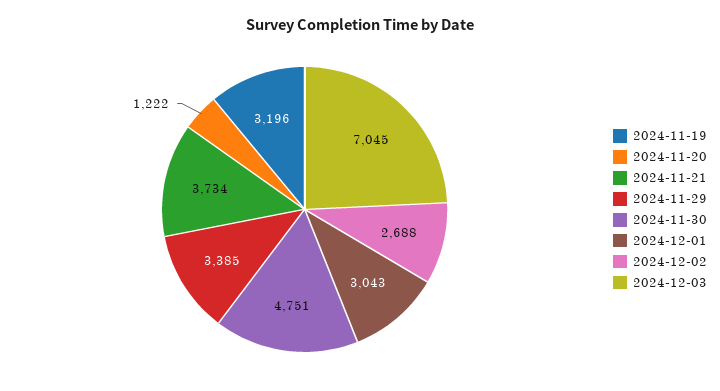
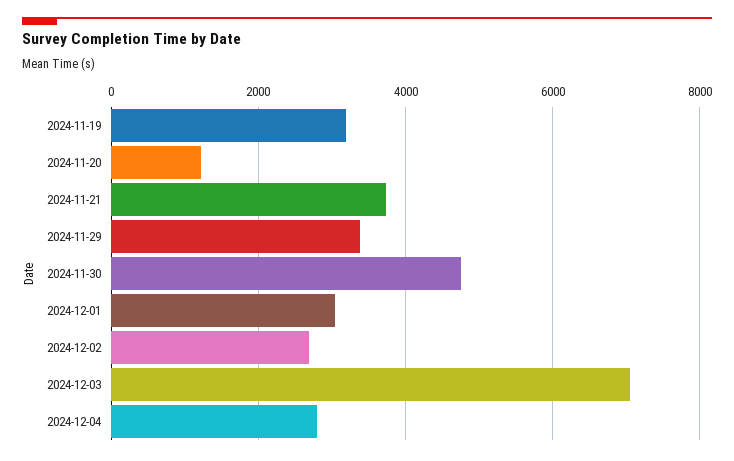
2024-12-04: none -> 2800

